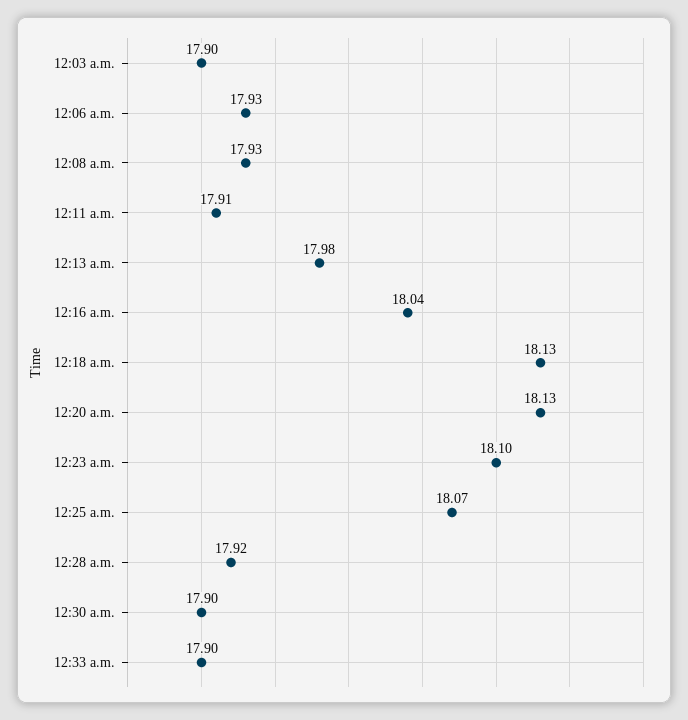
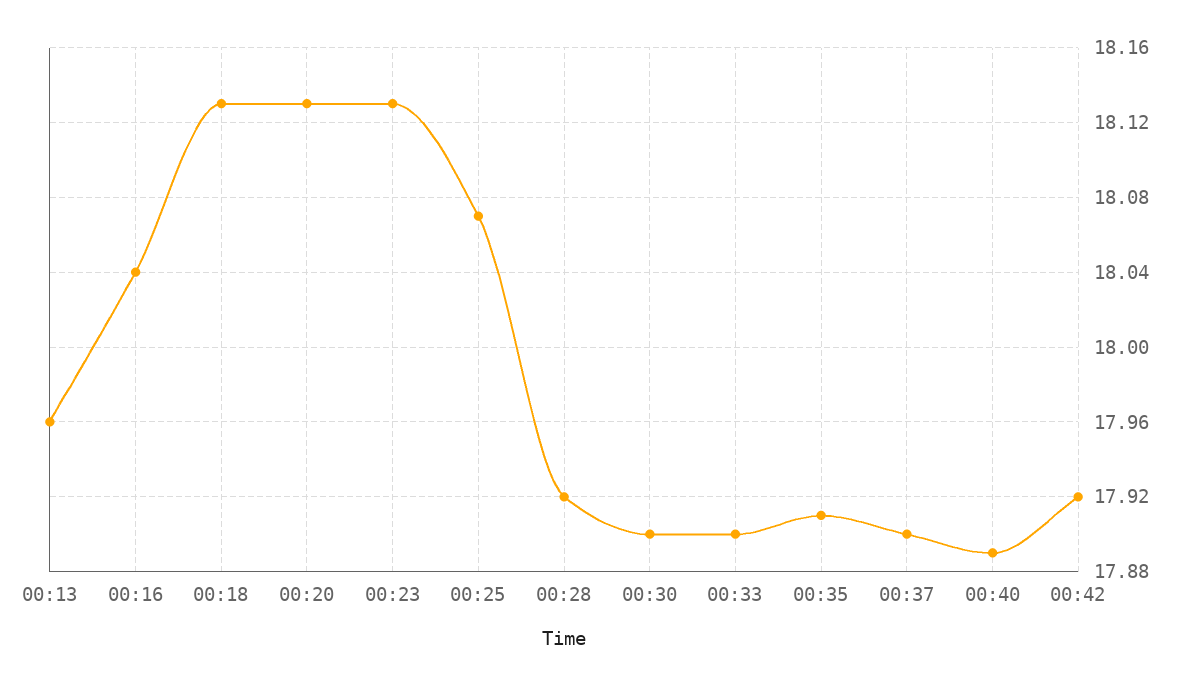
12:03 a.m.: 17.9 -> none
12:06 a.m.: 17.93 -> none
12:08 a.m.: 17.93 -> none
12:11 a.m.: 17.91 -> none
12:13 a.m.: 17.98 -> 17.96
12:23 a.m.: 18.1 -> 18.13
00:35: none -> 17.91
00:37: none -> 17.9
00:40: none -> 17.89
00:42: none -> 17.92

